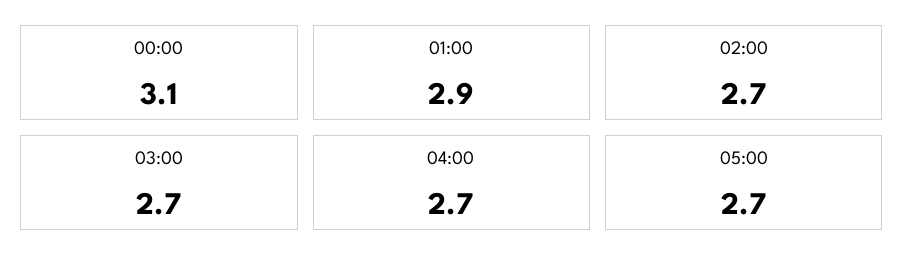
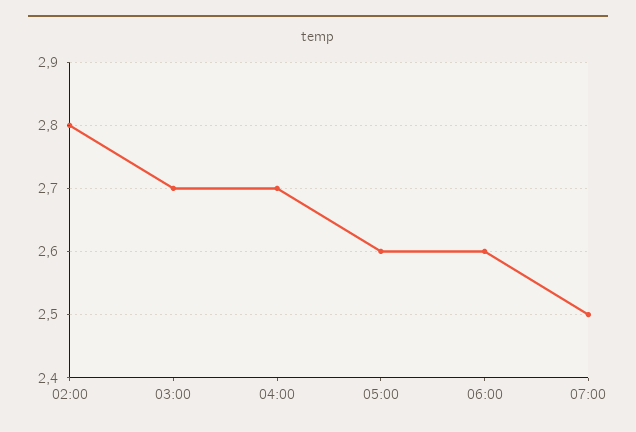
00:00: 3.1 -> none
01:00: 2.9 -> none
02:00: 2.7 -> 2.8
05:00: 2.7 -> 2.6
06:00: none -> 2.6
07:00: none -> 2.5

